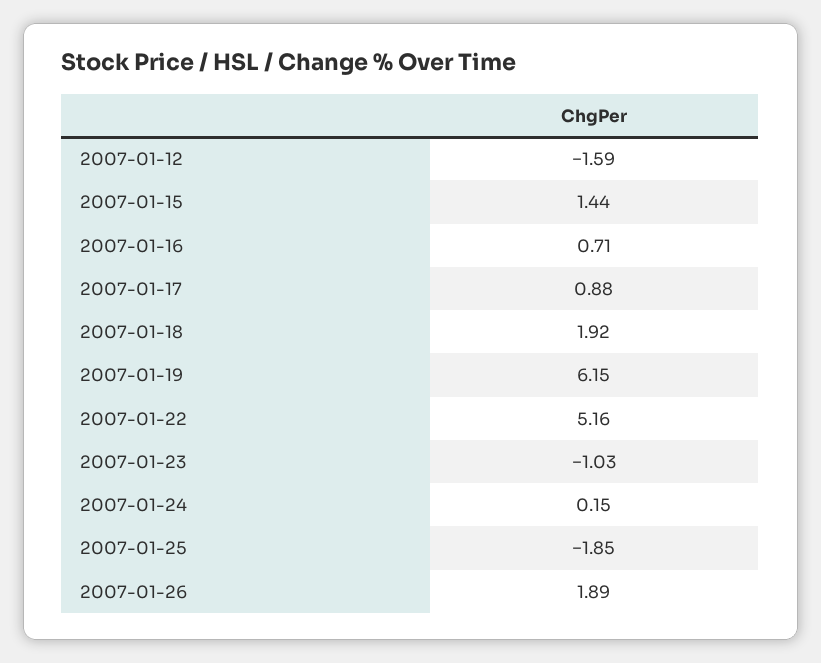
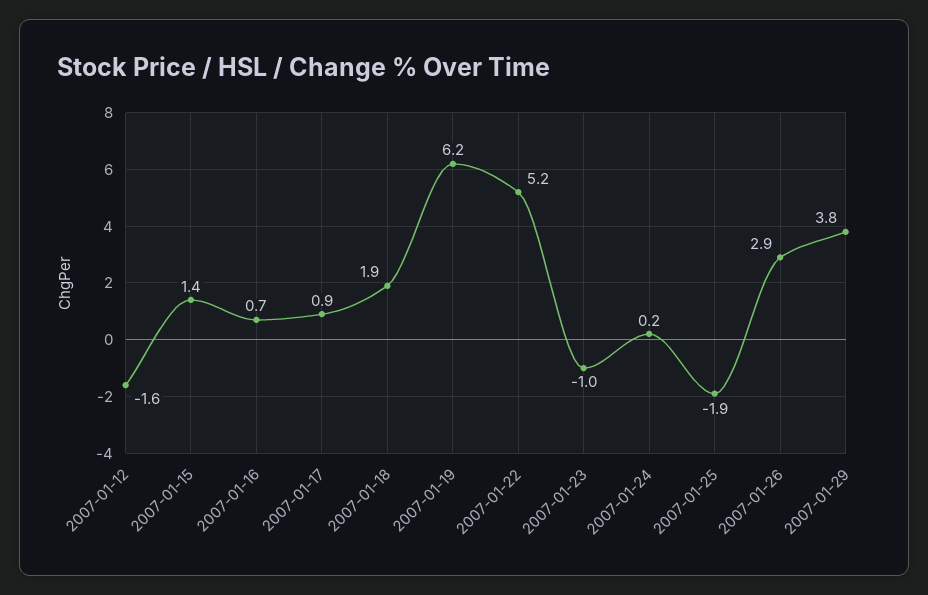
2007-01-26: 1.89 -> 2.9
2007-01-29: none -> 3.8

